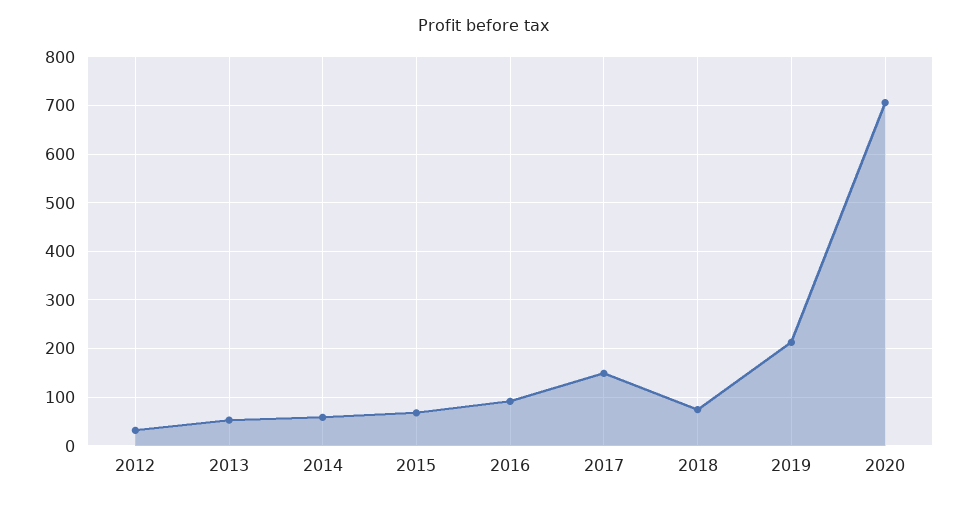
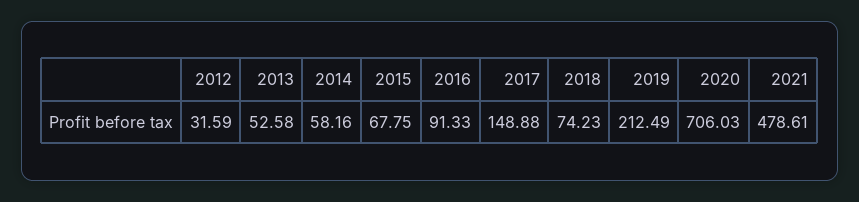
2021: none -> 478.61

